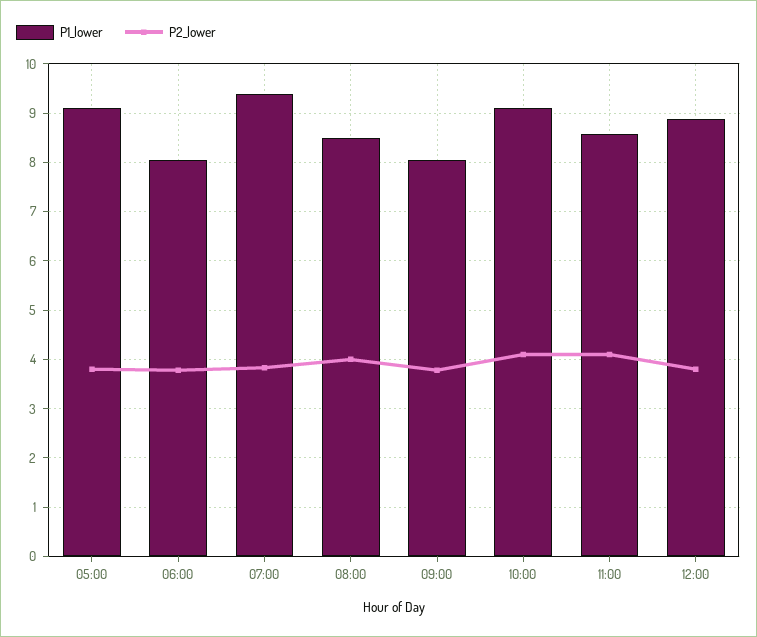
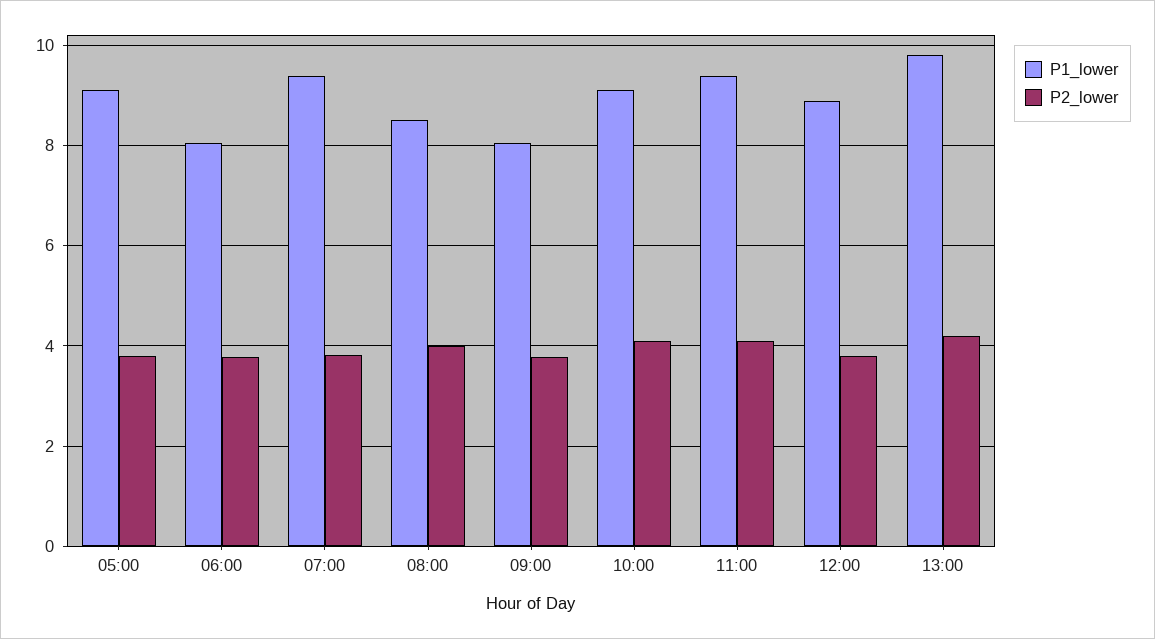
P1_lower, 11:00: 8.6 -> 9.4
P1_lower, 13:00: none -> 9.8
P2_lower, 13:00: none -> 4.2

